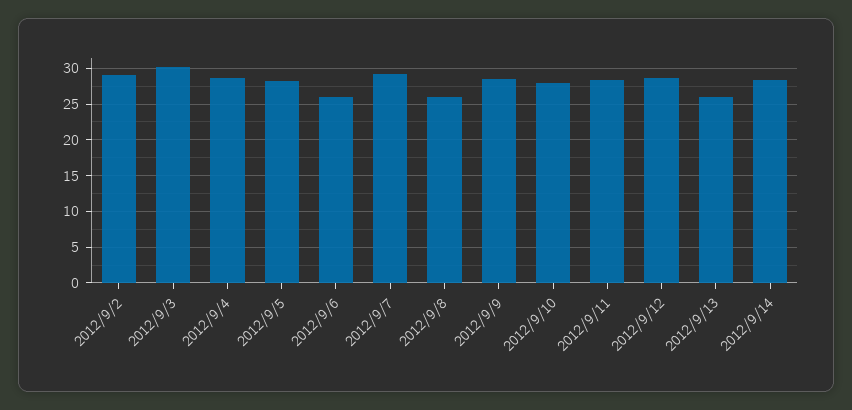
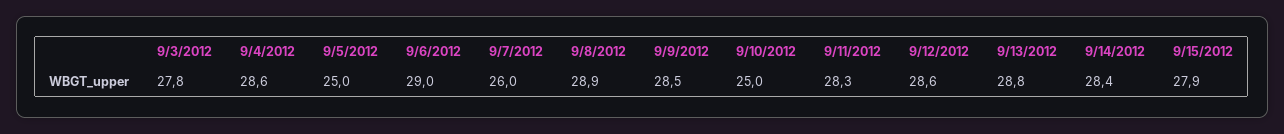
2012/9/2: 29 -> none
2012/9/3: 30 -> 27.8
2012/9/5: 28 -> 25
2012/9/6: 26 -> 29
2012/9/7: 29 -> 26
2012/9/8: 26 -> 28.9
2012/9/10: 28 -> 25
2012/9/13: 26 -> 28.8
9/15/2012: none -> 27.9

